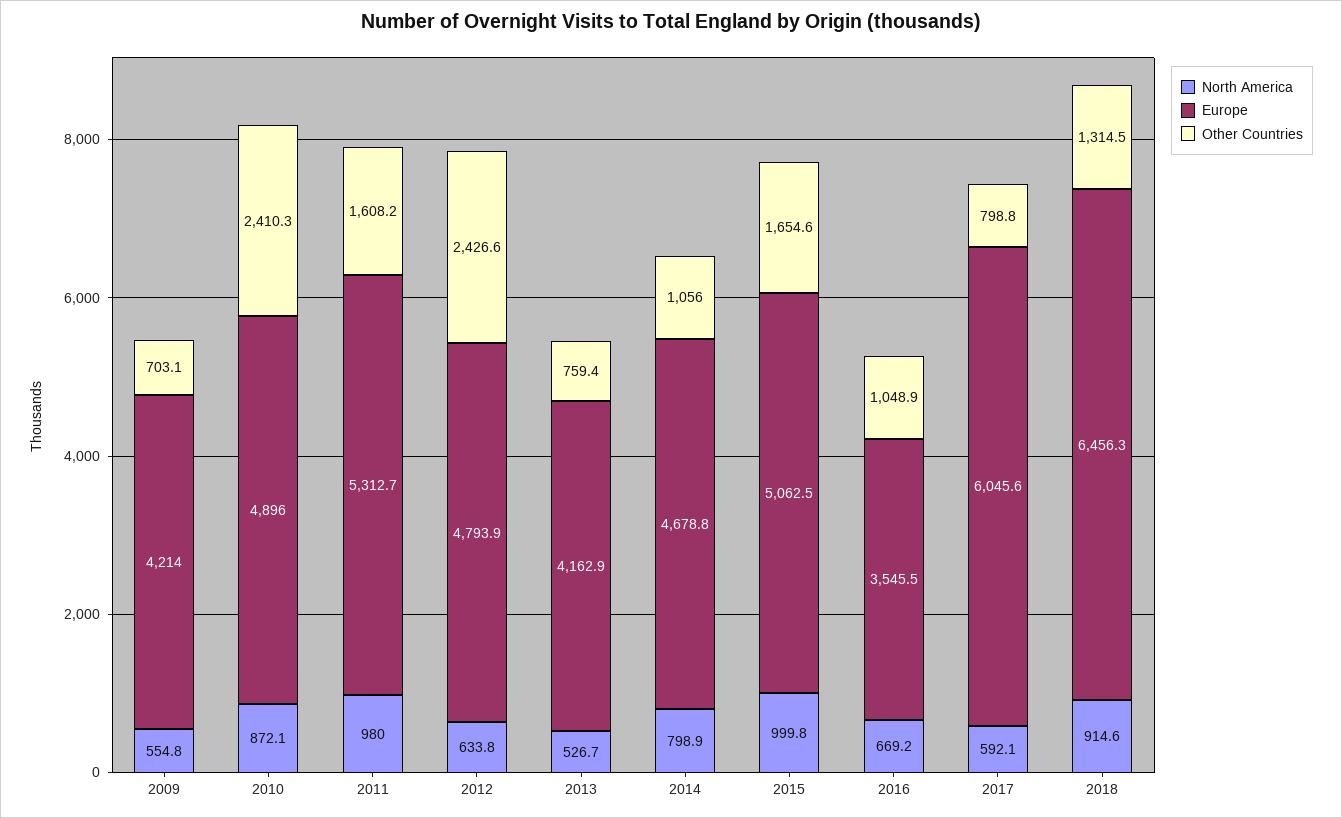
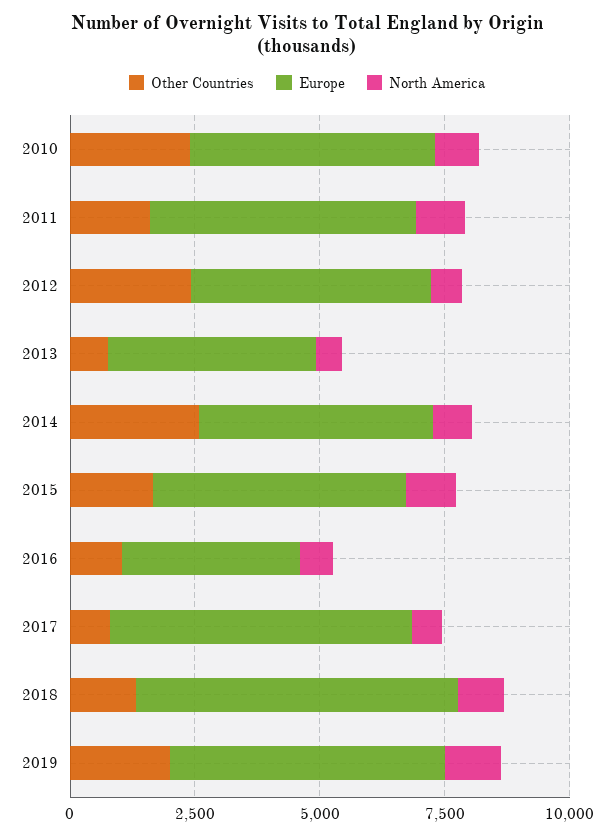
North America, 2009: 554.8 -> none
Europe, 2009: 4214 -> none
Other Countries, 2009: 703.1 -> none
Other Countries, 2014: 1056 -> 2500
Other Countries, 2019: none -> 2000
Europe, 2019: none -> 5500
North America, 2019: none -> 1000

